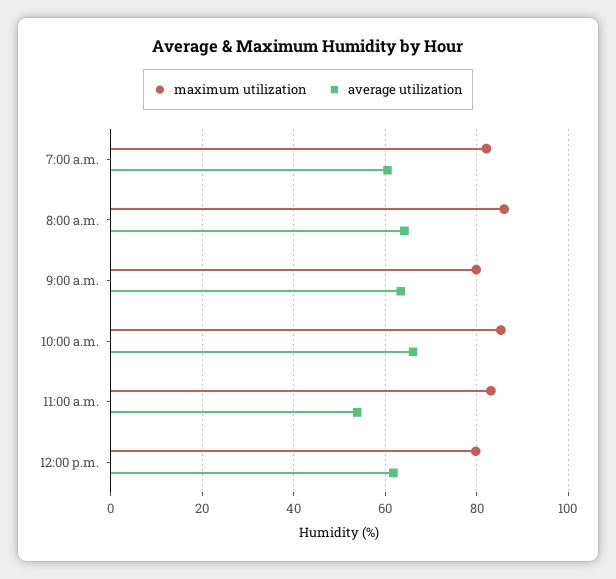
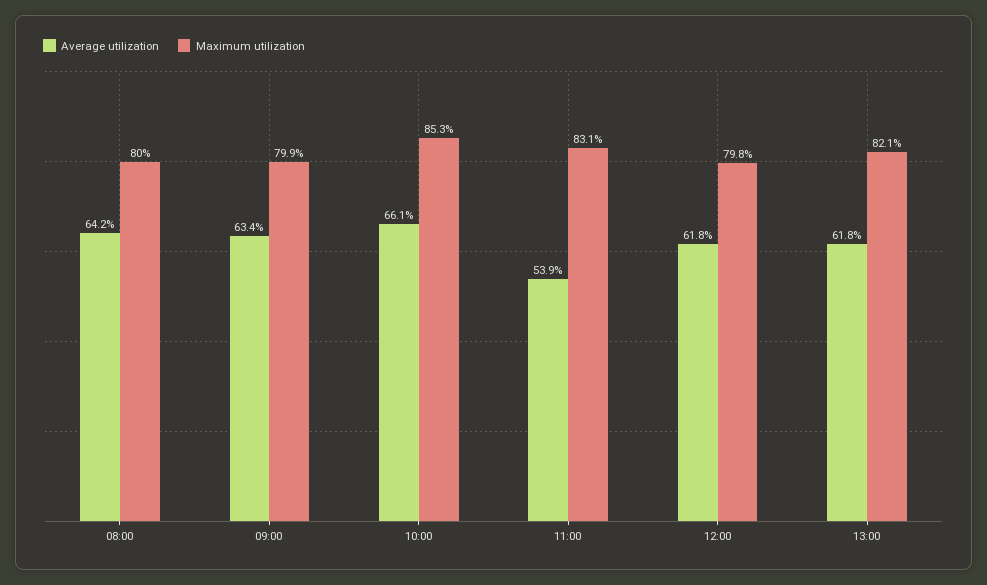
maximum utilization, 7:00 a.m.: 82 -> none
average utilization, 7:00 a.m.: 60 -> none
maximum utilization, 8:00 a.m.: 86 -> 80
average utilization, 13:00: none -> 61.8
maximum utilization, 13:00: none -> 82.1

